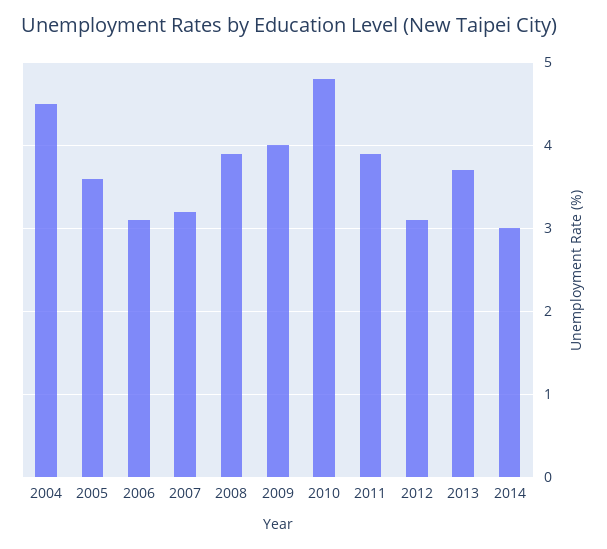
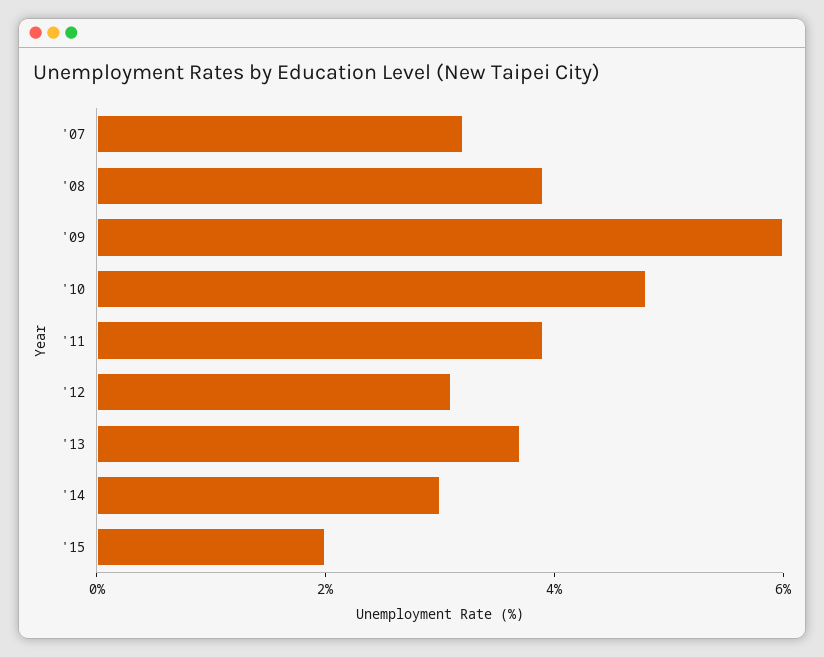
2004: 4.5 -> none
2005: 3.6 -> none
2006: 3.1 -> none
2009: 4 -> 6
'15: none -> 2

